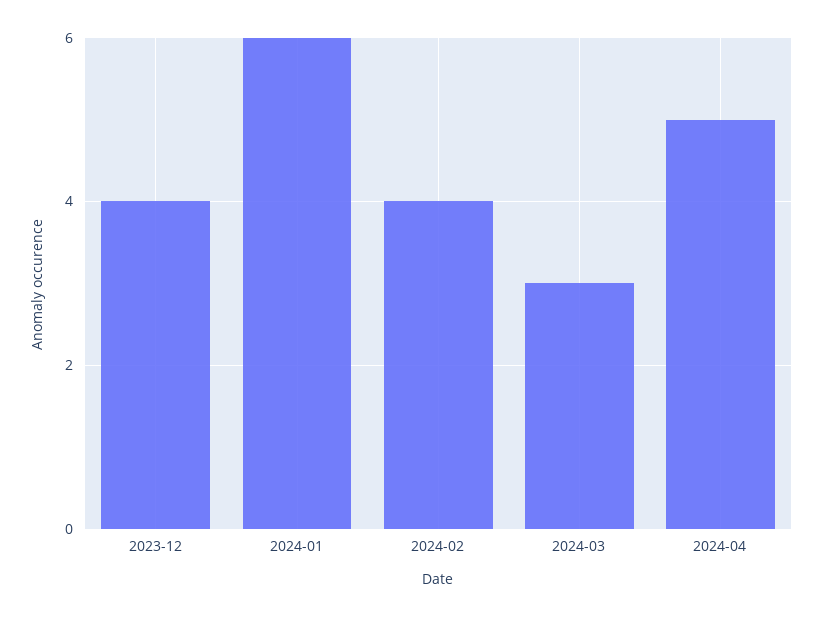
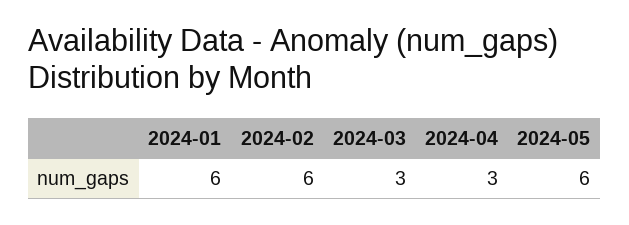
2023-12: 4 -> none
2024-02: 4 -> 6
2024-04: 5 -> 3
2024-05: none -> 6

